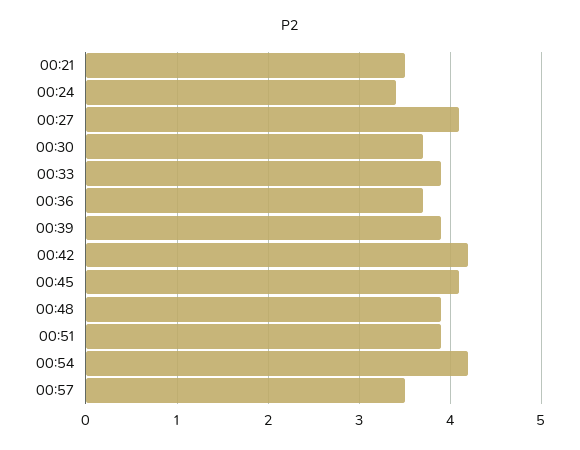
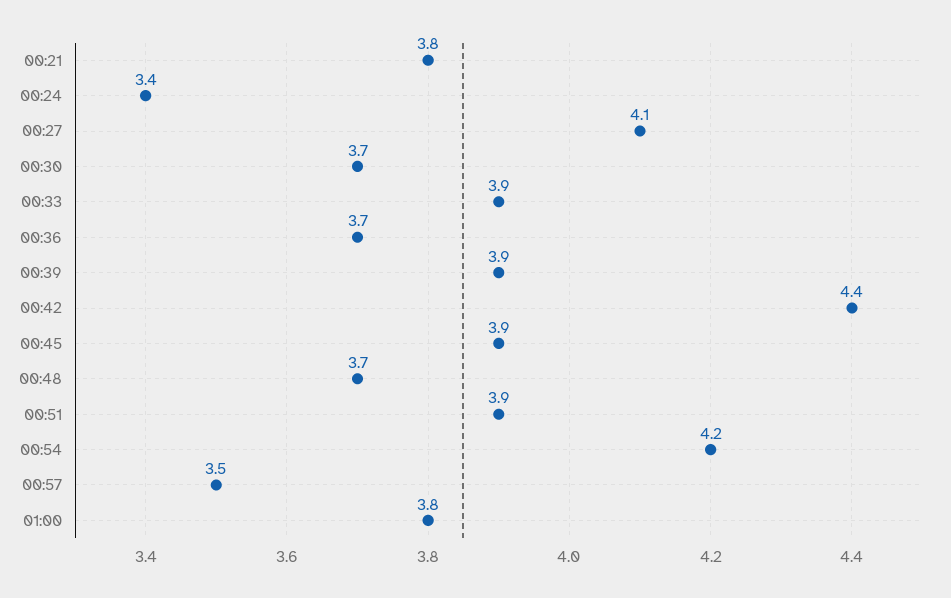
00:21: 3.5 -> 3.8
00:42: 4.2 -> 4.4
00:45: 4.1 -> 3.9
00:48: 3.9 -> 3.7
01:00: none -> 3.8

